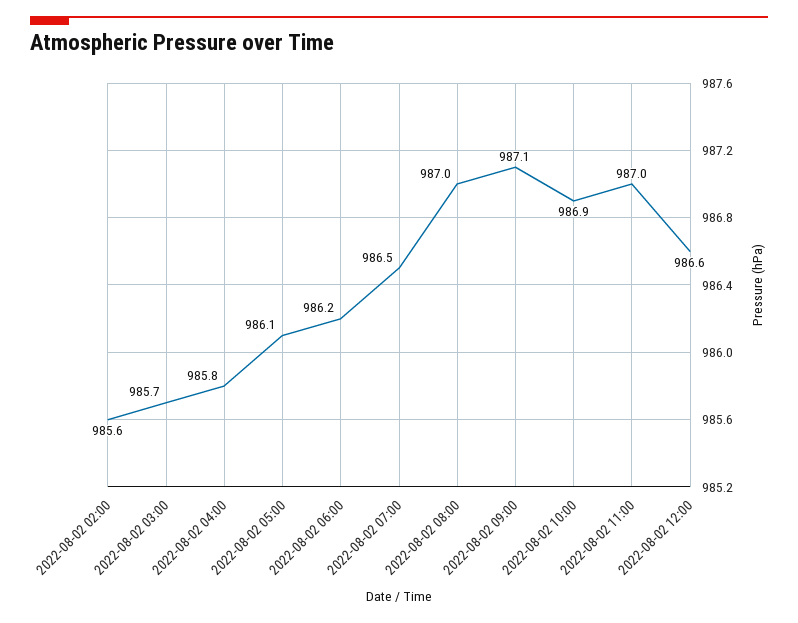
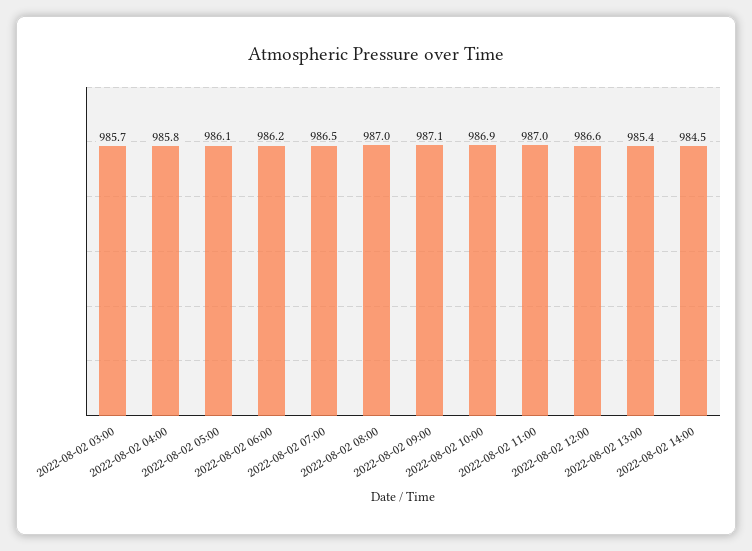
2022-08-02 02:00: 985.6 -> none
2022-08-02 13:00: none -> 985.4
2022-08-02 14:00: none -> 984.5

